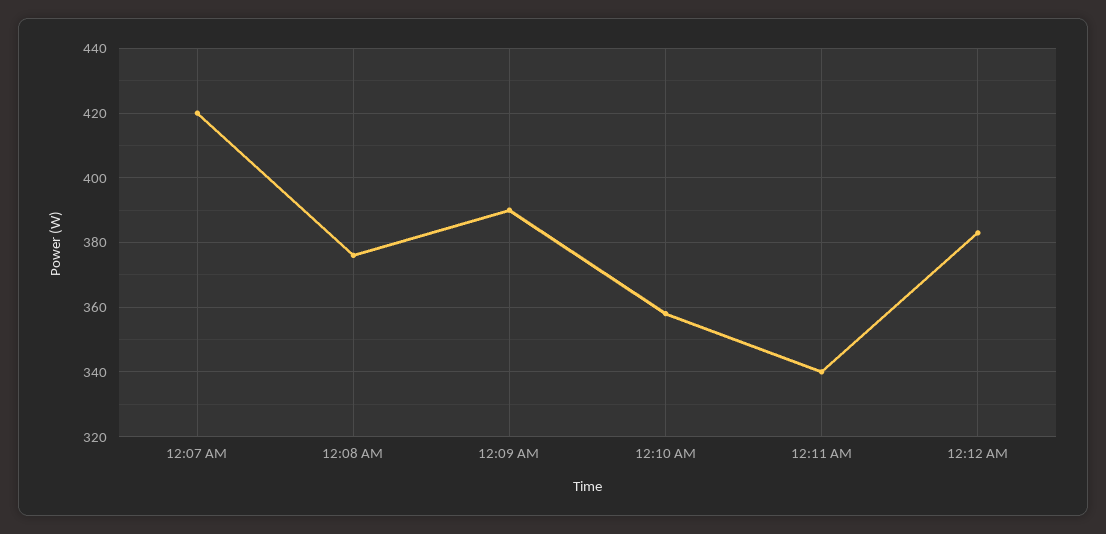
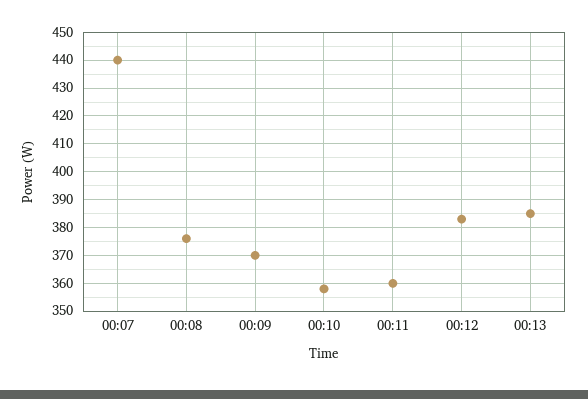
12:07 AM: 420 -> 440
12:09 AM: 390 -> 370
12:11 AM: 340 -> 360
00:13: none -> 385

